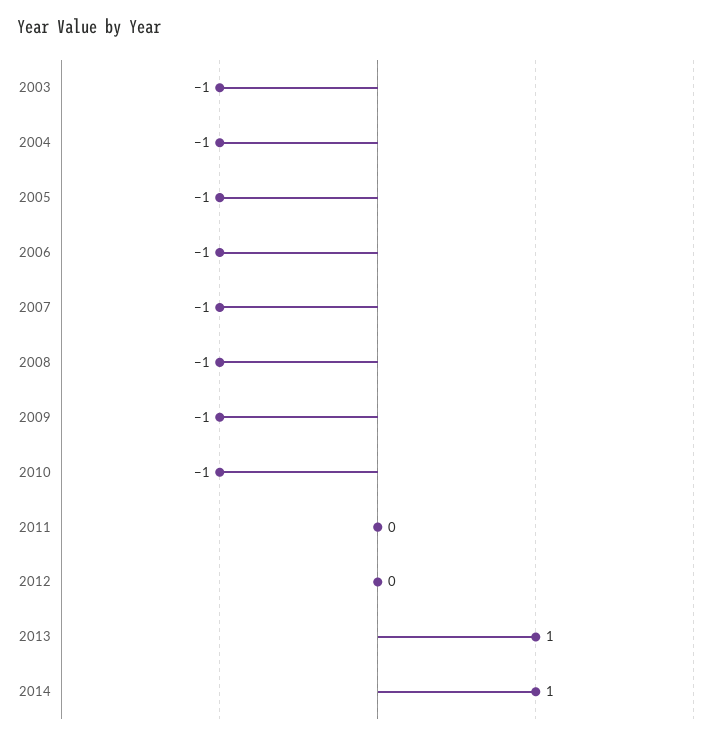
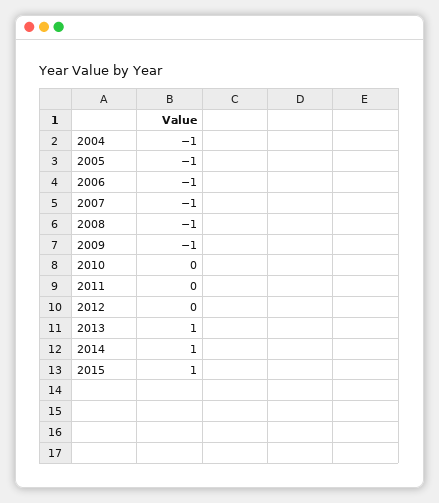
2003: -1 -> none
2010: -1 -> 0
2015: none -> 1

